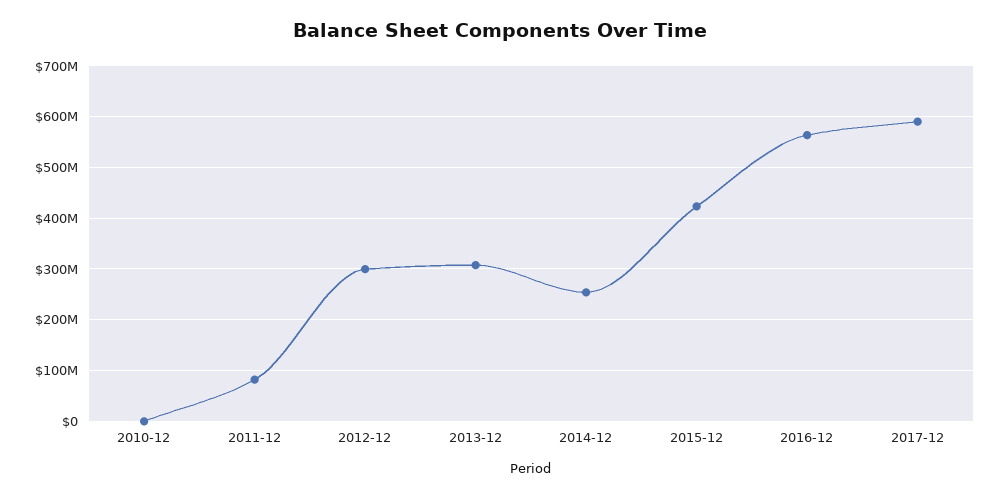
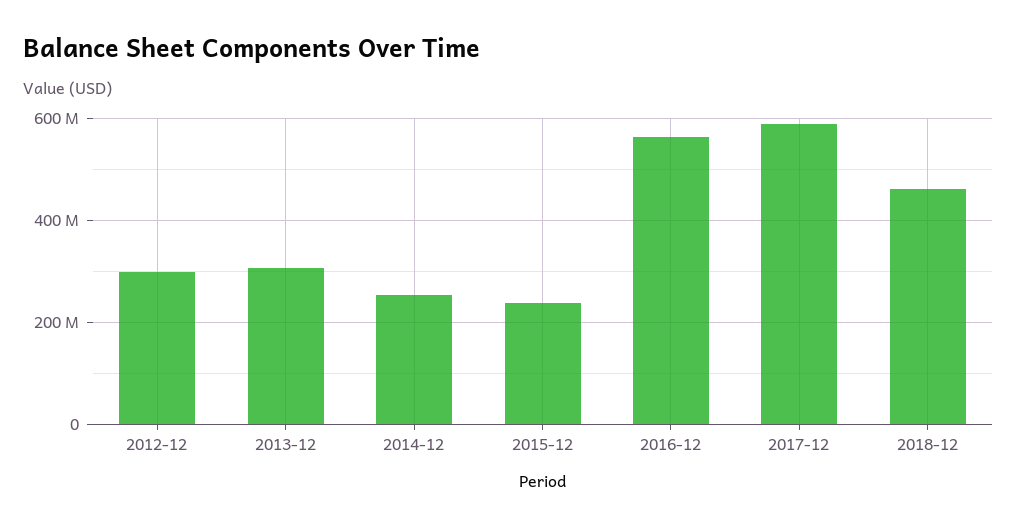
2010-12: 0 -> none
2011-12: 80000000 -> none
2015-12: 420000000 -> 240000000
2018-12: none -> 460000000

